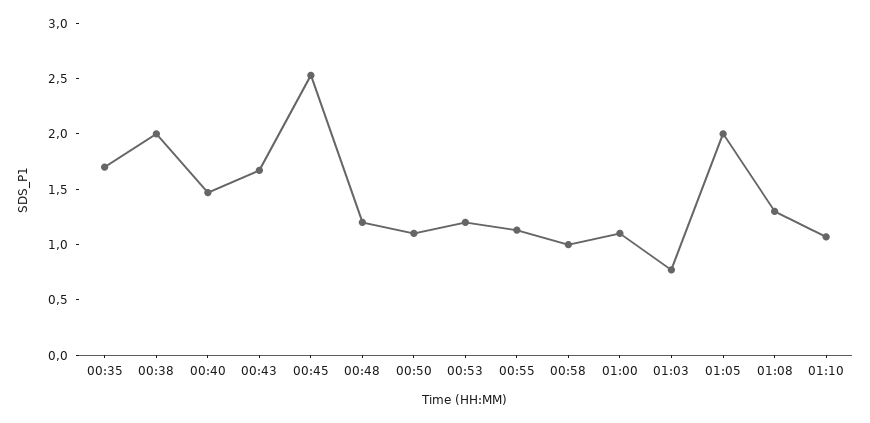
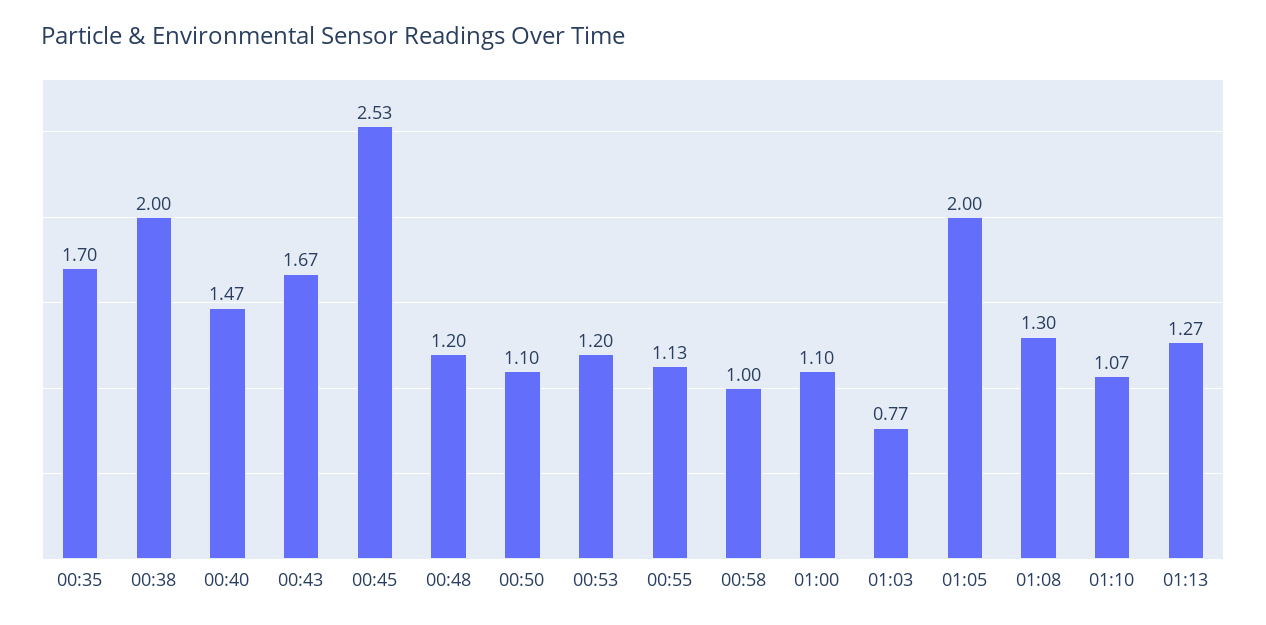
01:13: none -> 1.27

